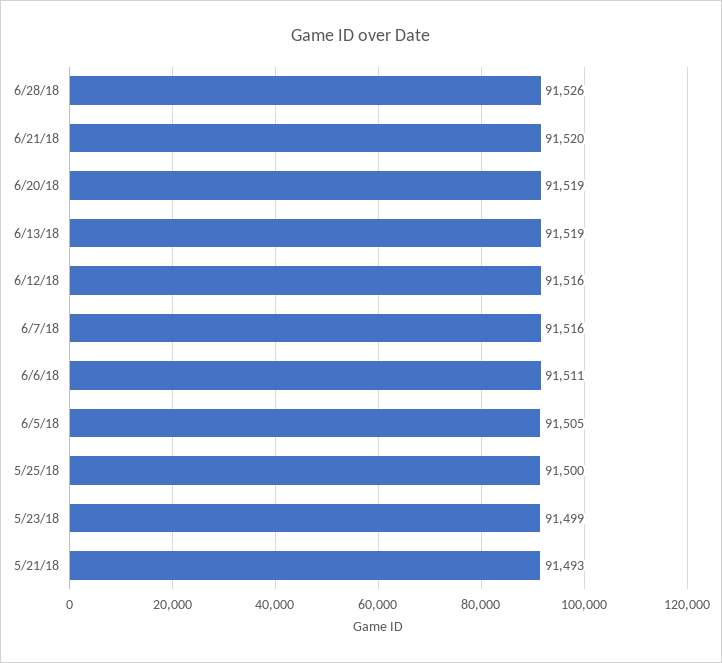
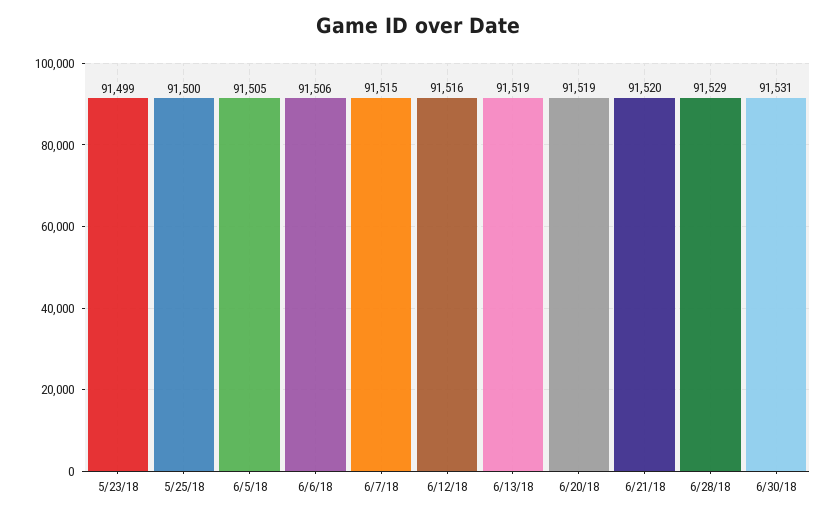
6/28/18: 91526 -> 91529
6/7/18: 91516 -> 91515
6/6/18: 91511 -> 91506
5/21/18: 91493 -> none
6/30/18: none -> 91531

